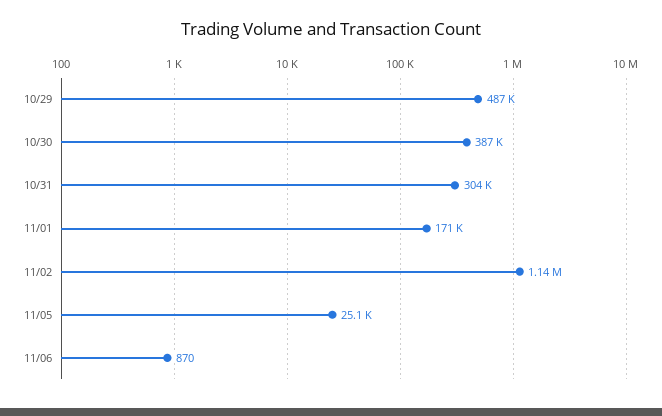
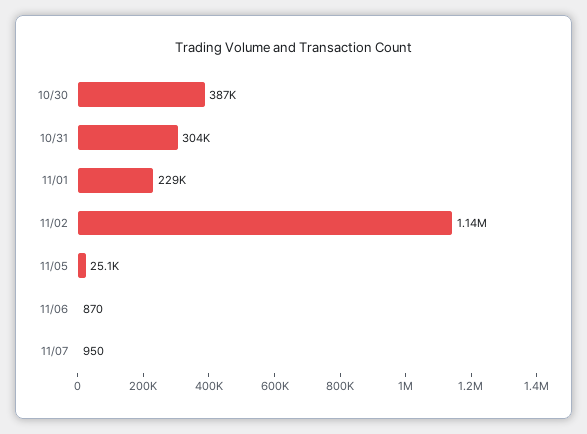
10/29: 487000 -> none
11/01: 171000 -> 229000
11/07: none -> 950

